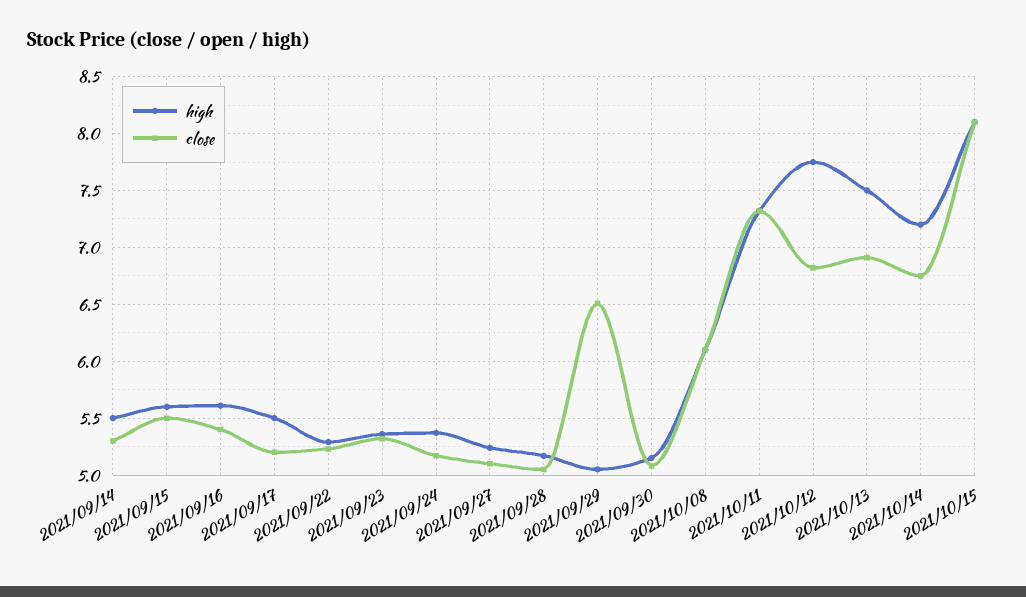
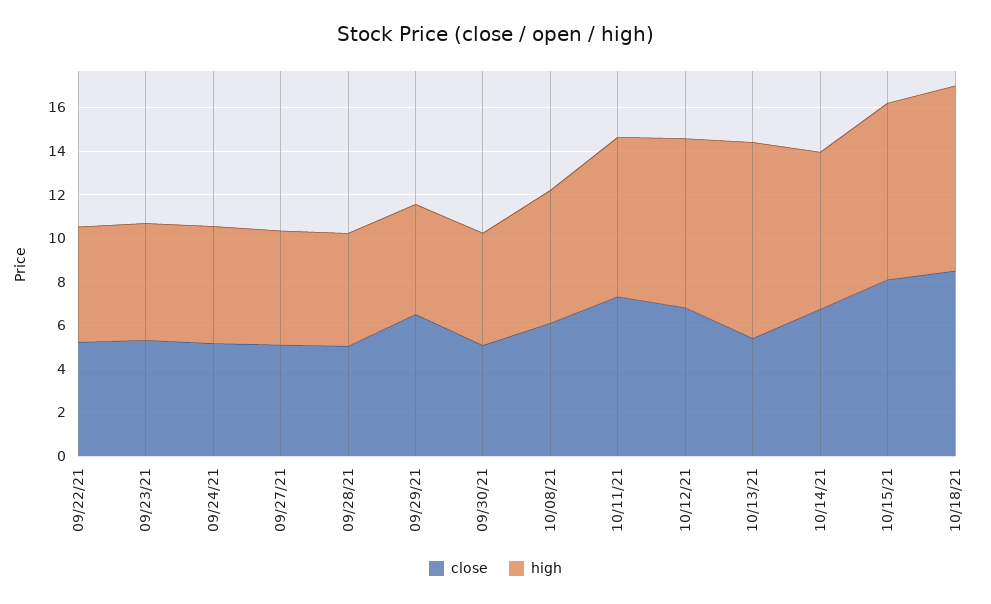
high, 2021/09/14: 5.5 -> none
close, 2021/09/14: 5.3 -> none
high, 2021/09/15: 5.6 -> none
close, 2021/09/15: 5.5 -> none
high, 2021/09/16: 5.6 -> none
close, 2021/09/16: 5.4 -> none
high, 2021/09/17: 5.5 -> none
close, 2021/09/17: 5.2 -> none
high, 2021/10/13: 7.5 -> 9
close, 2021/10/13: 6.9 -> 5.5
close, 10/18/21: none -> 8.5
high, 10/18/21: none -> 8.5

